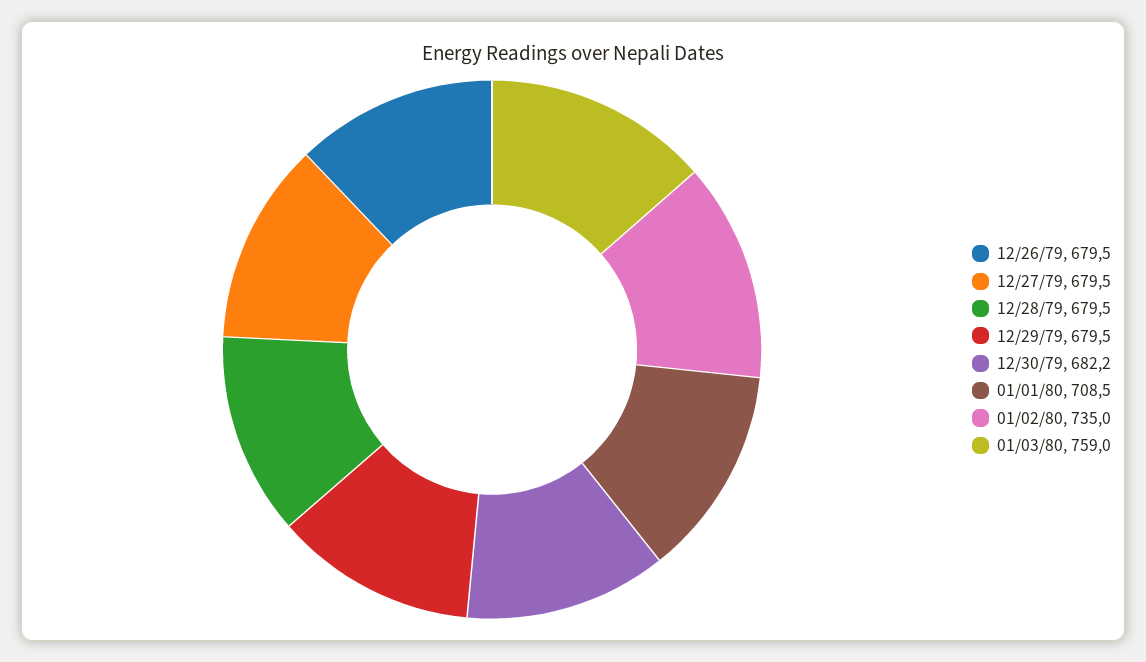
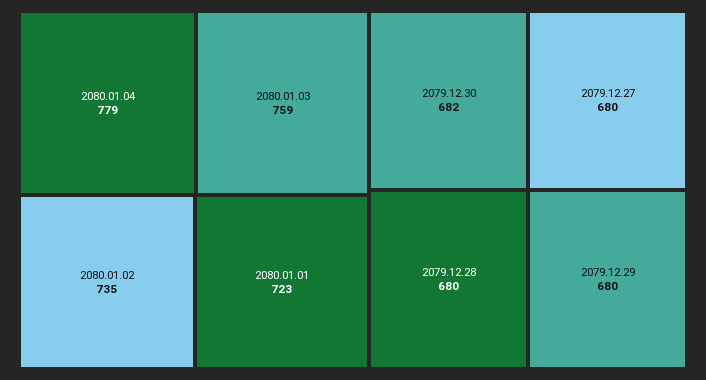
12/26/79: 679.5 -> none
01/01/80: 708.5 -> 723
2080.01.04: none -> 779

